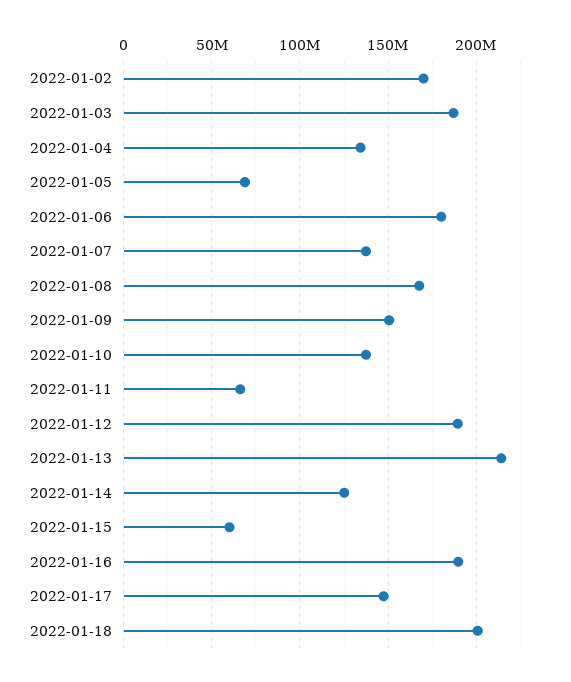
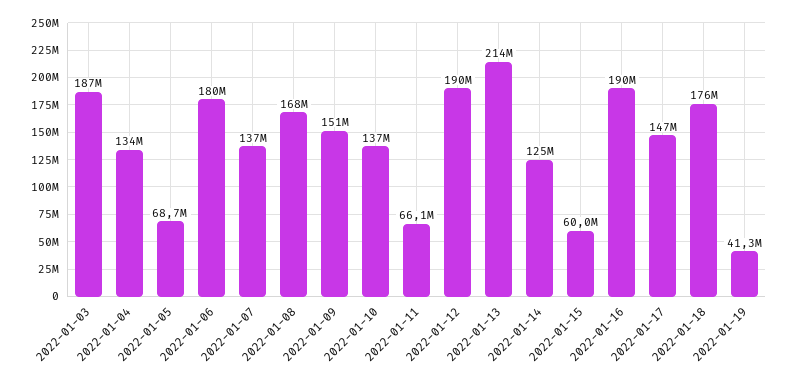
2022-01-02: 170000000 -> none
2022-01-18: 200000000 -> 176000000
2022-01-19: none -> 41300000

